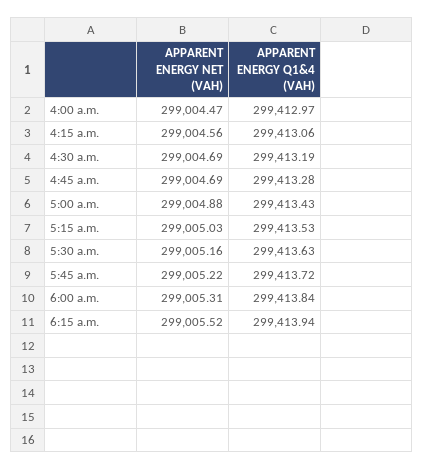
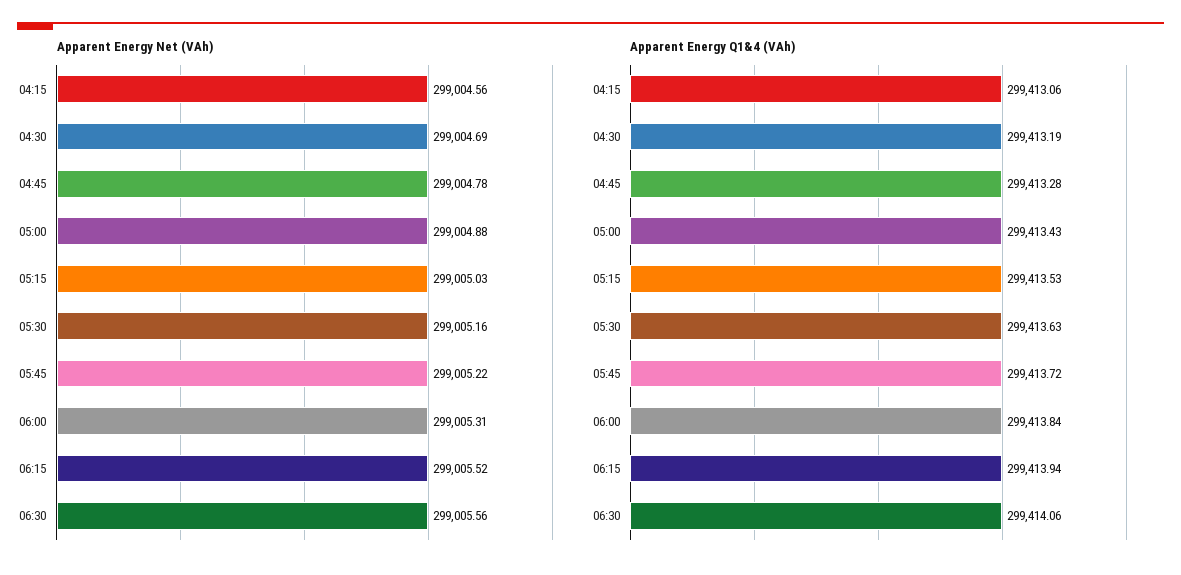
APPARENT ENERGY NET (VAH), 4:00 a.m.: 299004.47 -> none
APPARENT ENERGY Q1&4 (VAH), 4:00 a.m.: 299412.97 -> none
APPARENT ENERGY NET (VAH), 4:45 a.m.: 299004.69 -> 299004.78
APPARENT ENERGY NET (VAH), 06:30: none -> 299005.56
APPARENT ENERGY Q1&4 (VAH), 06:30: none -> 299414.06

